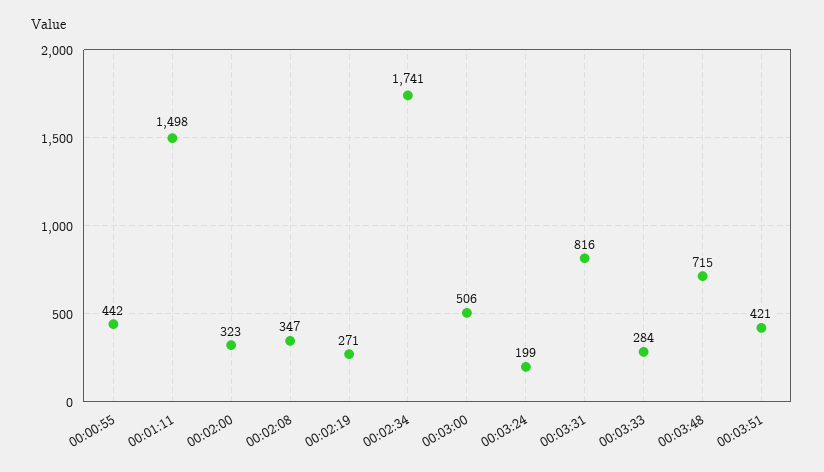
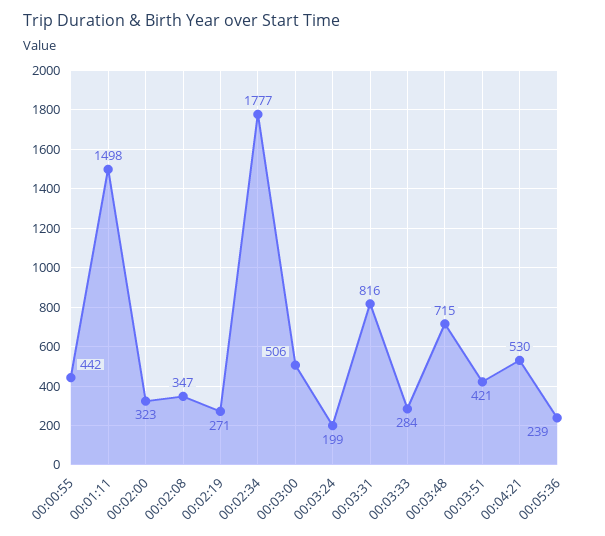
00:02:34: 1741 -> 1777
00:04:21: none -> 530
00:05:36: none -> 239

